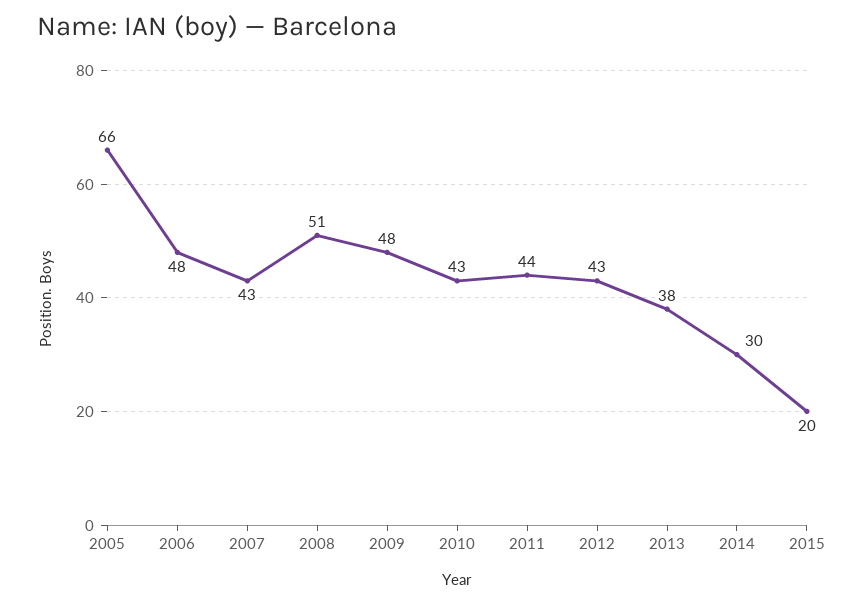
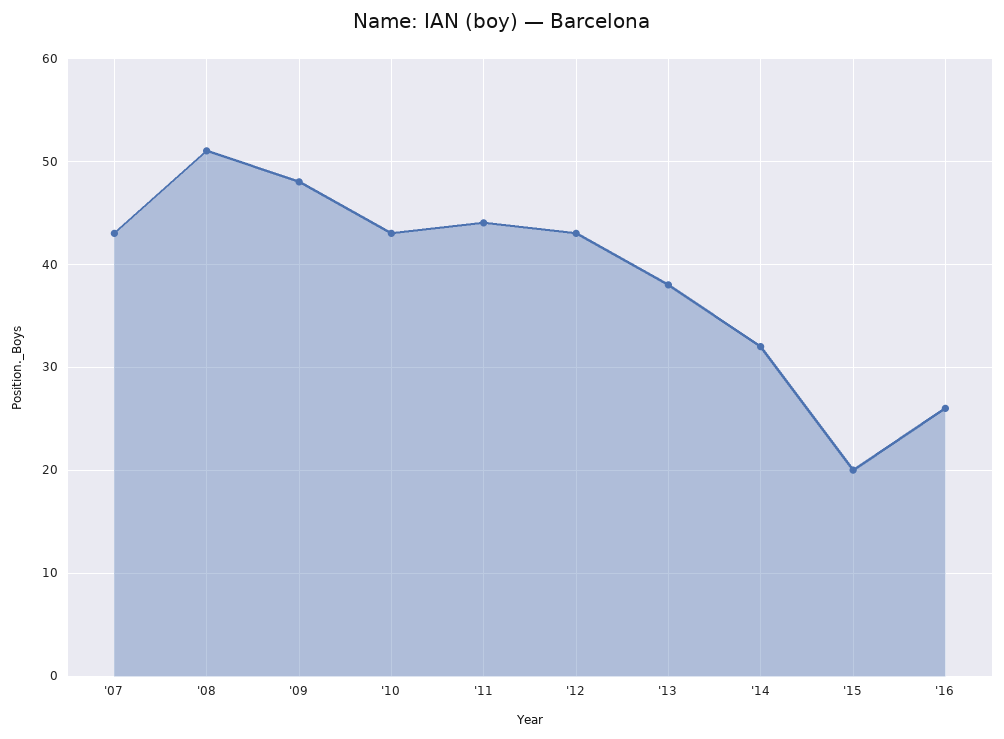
2005: 66 -> none
2006: 48 -> none
2014: 30 -> 32
'16: none -> 26

